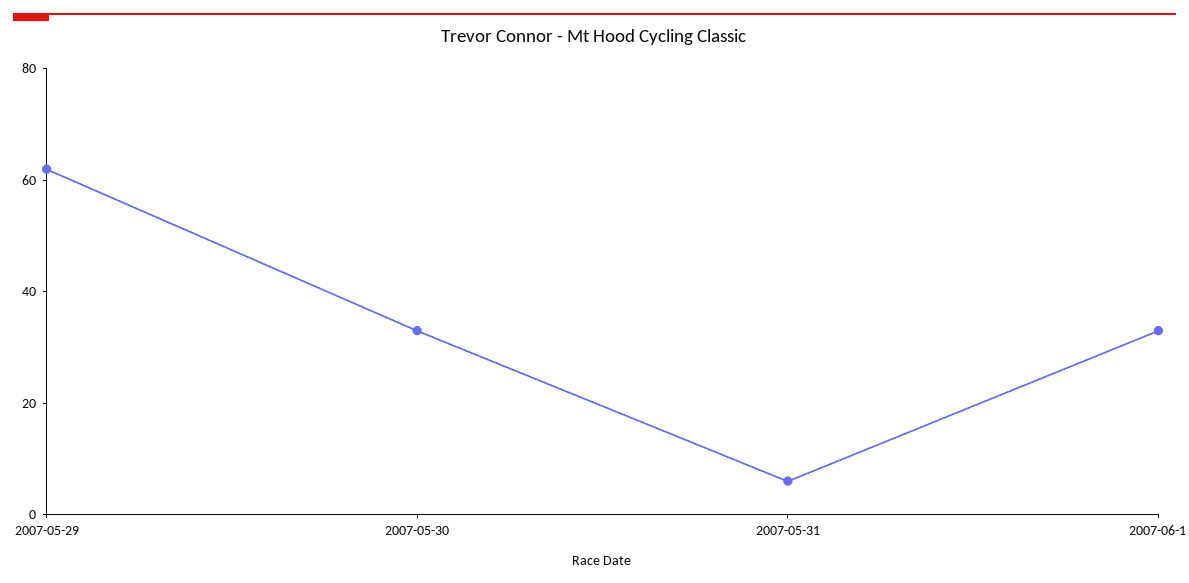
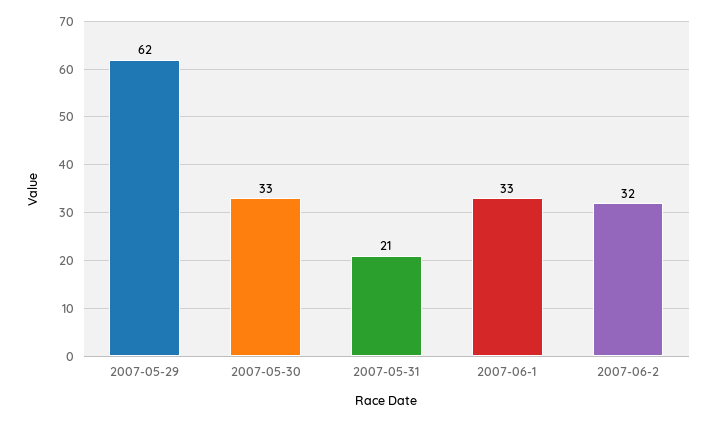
2007-05-31: 5 -> 21
2007-06-2: none -> 32

